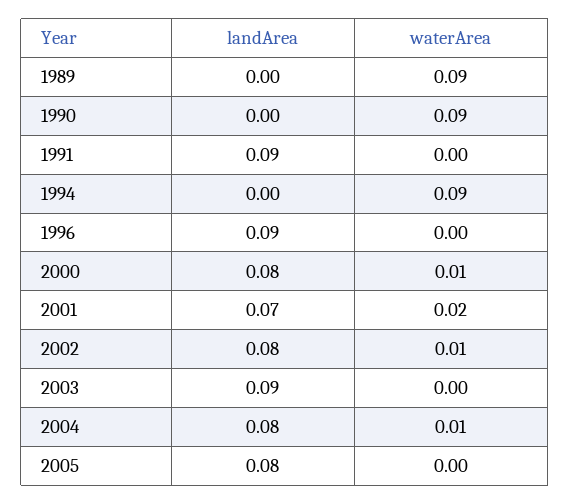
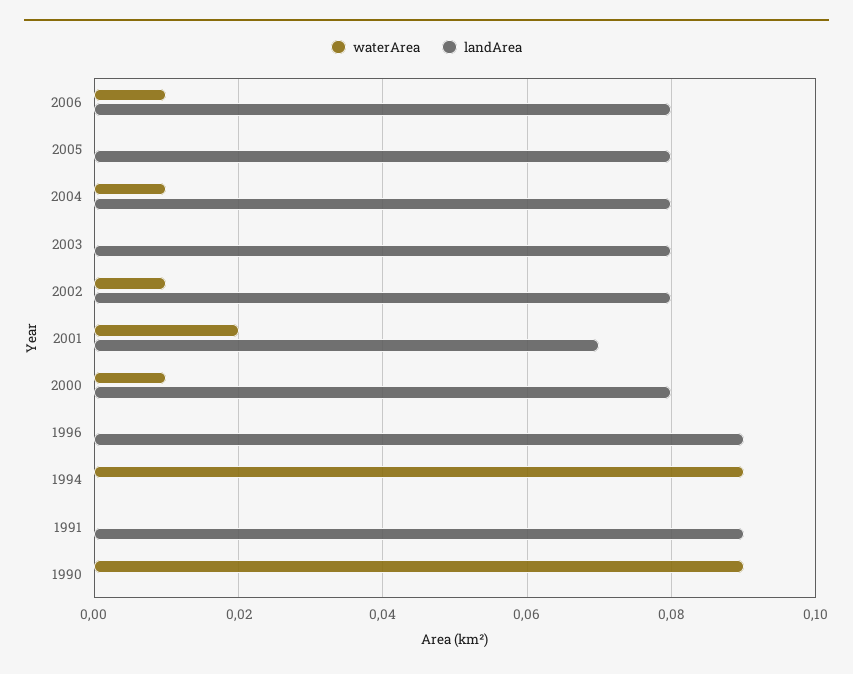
landArea, 1989: 0 -> none
waterArea, 1989: 0.09 -> none
landArea, 2003: 0.09 -> 0.08
waterArea, 2006: none -> 0.01
landArea, 2006: none -> 0.08

